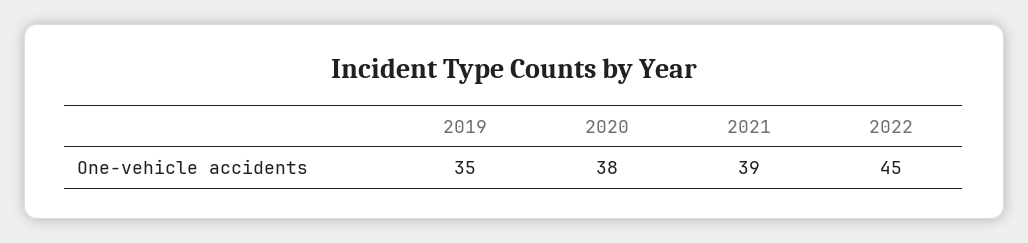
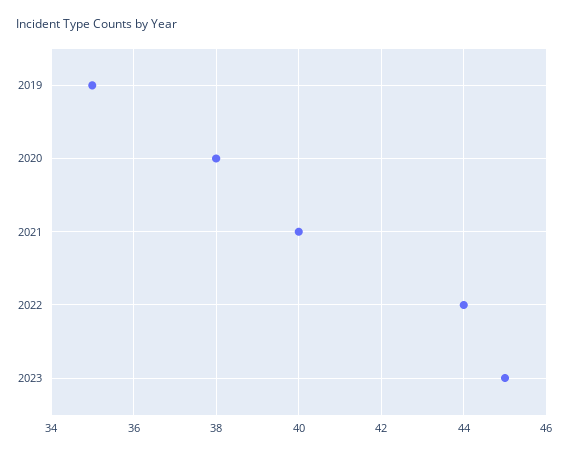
2021: 39 -> 40
2022: 45 -> 44
2023: none -> 45

